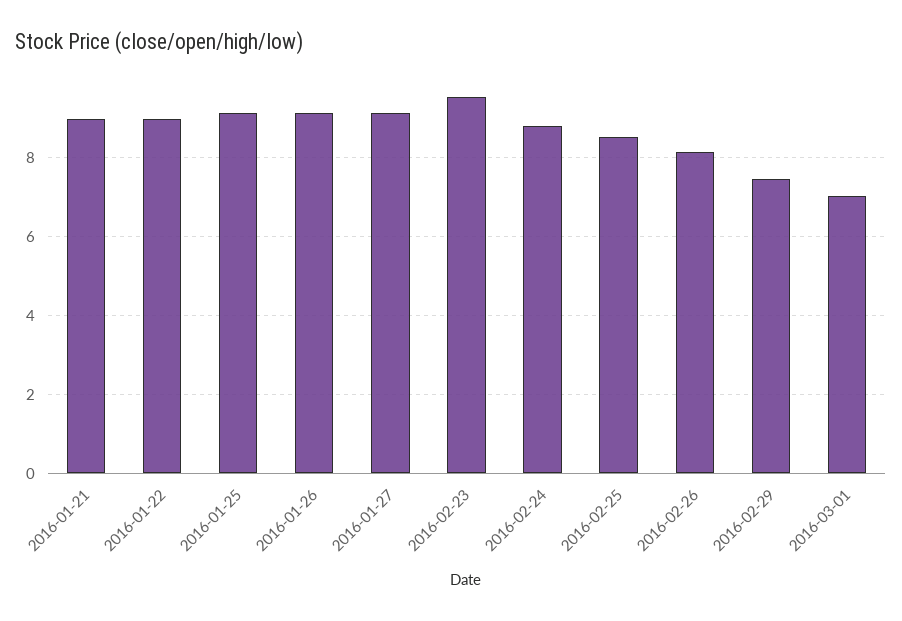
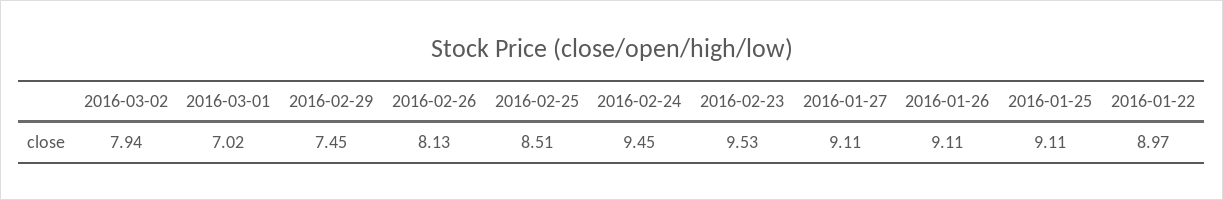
2016-01-21: 9 -> none
2016-02-24: 8.8 -> 9.45
2016-03-02: none -> 7.94

